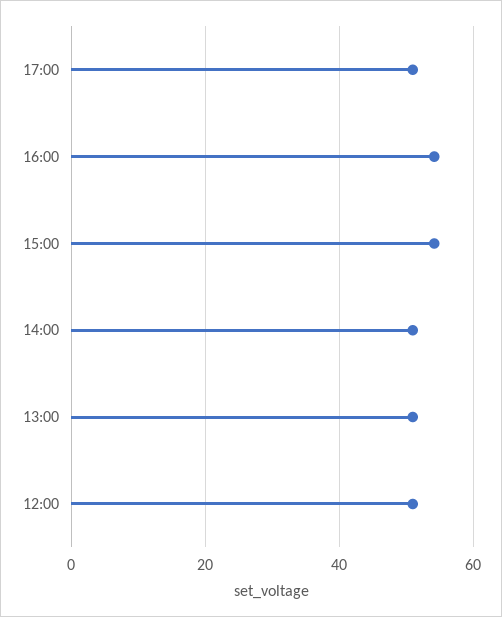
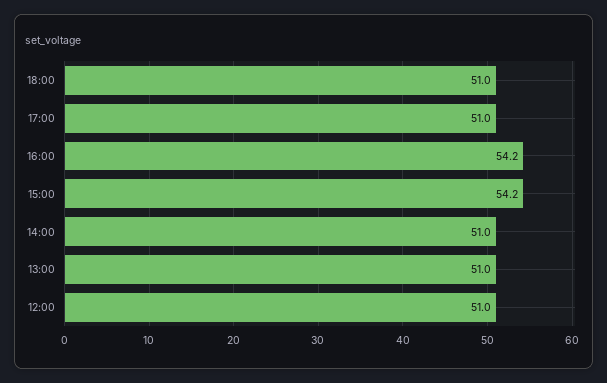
18:00: none -> 51

